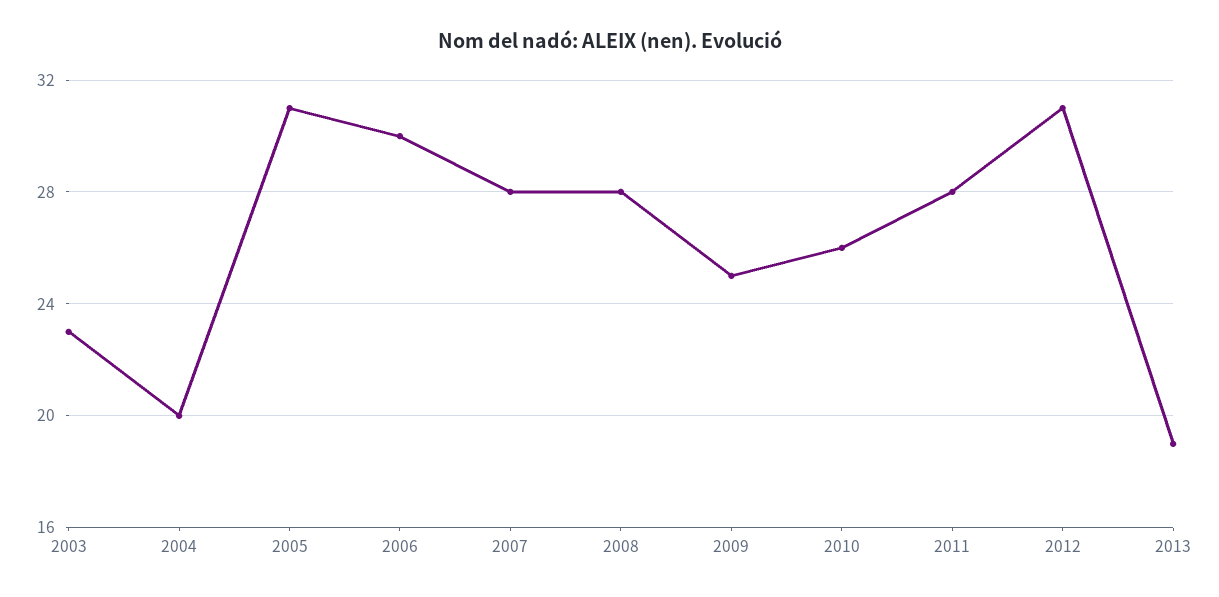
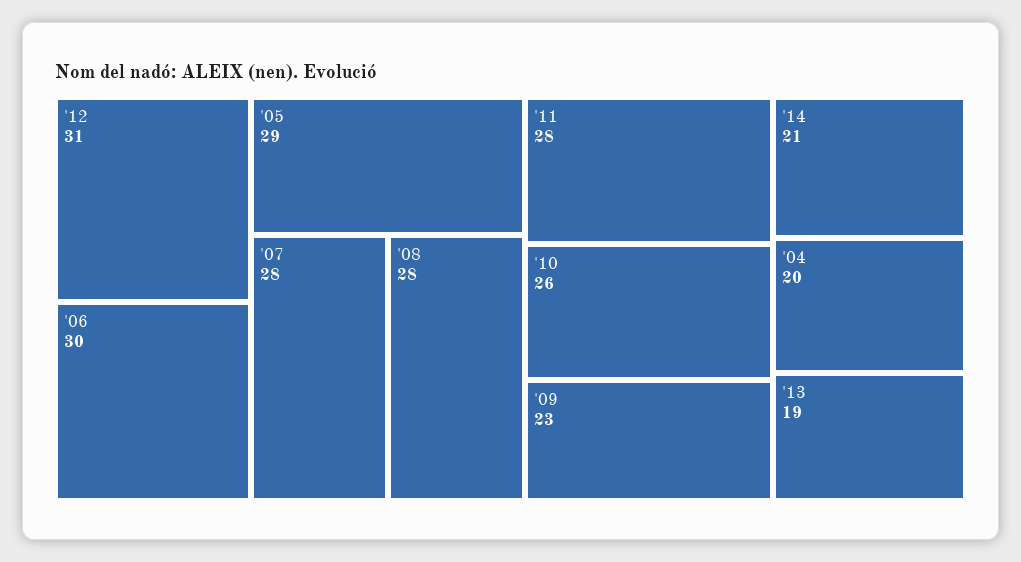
2003: 23 -> none
2005: 31 -> 29
2009: 25 -> 23
'14: none -> 21

